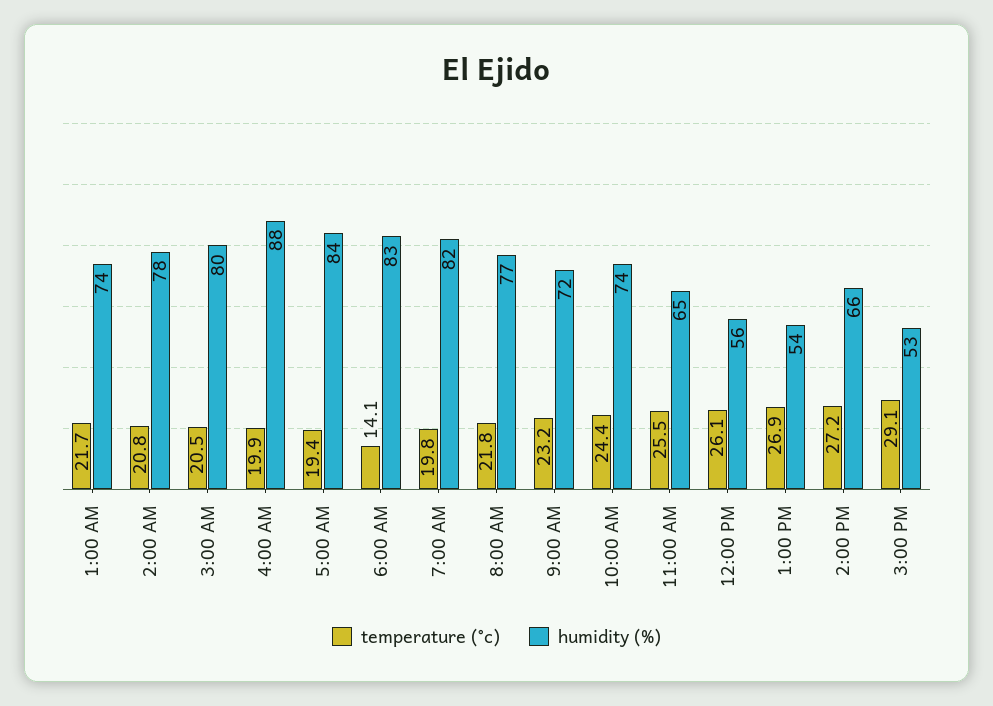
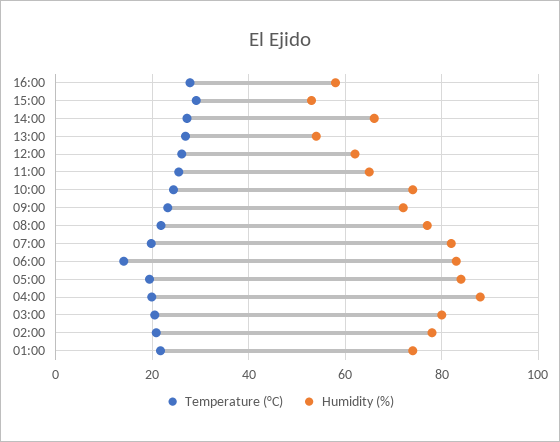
humidity (%), 12:00 PM: 56 -> 62
temperature (°c), 16:00: none -> 28
humidity (%), 16:00: none -> 58

